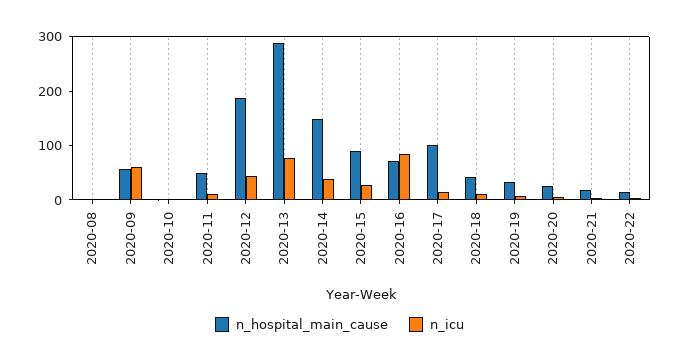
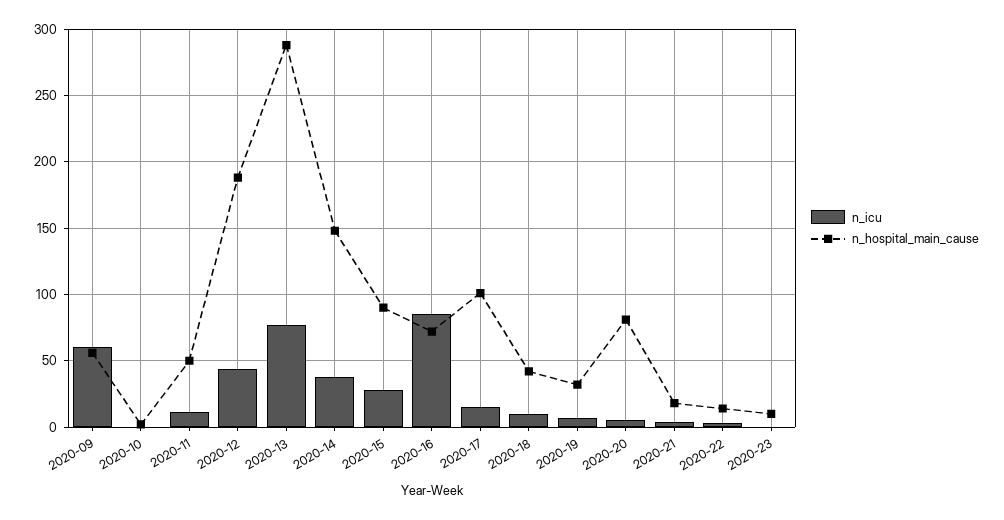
n_hospital_main_cause, 2020-08: 0 -> none
n_icu, 2020-08: 0 -> none
n_hospital_main_cause, 2020-20: 20 -> 80
n_icu, 2020-23: none -> 0
n_hospital_main_cause, 2020-23: none -> 10

